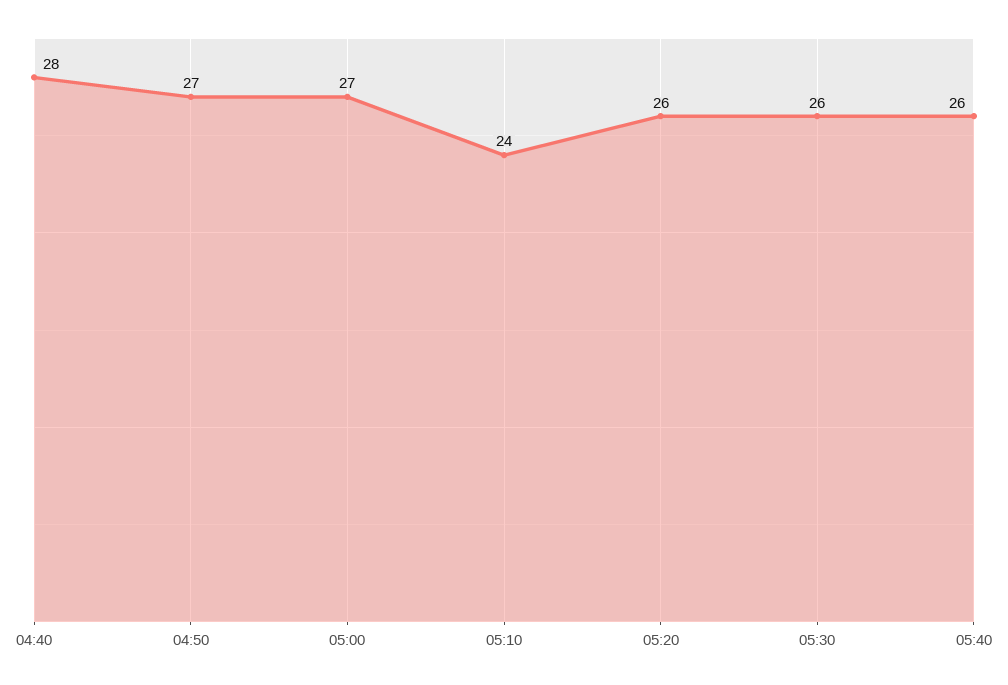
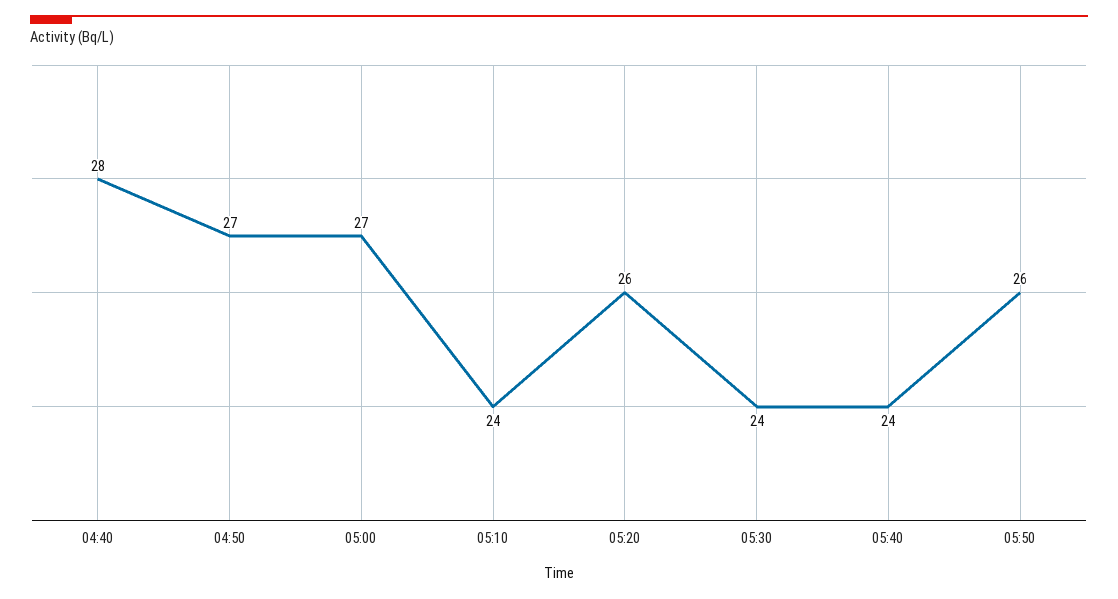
05:30: 26 -> 24
05:40: 26 -> 24
05:50: none -> 26

